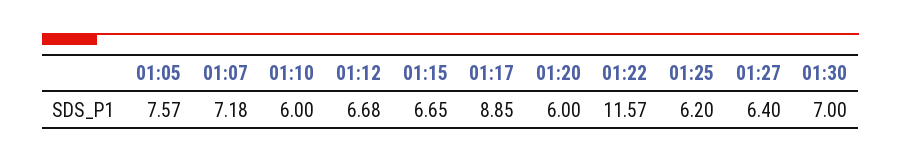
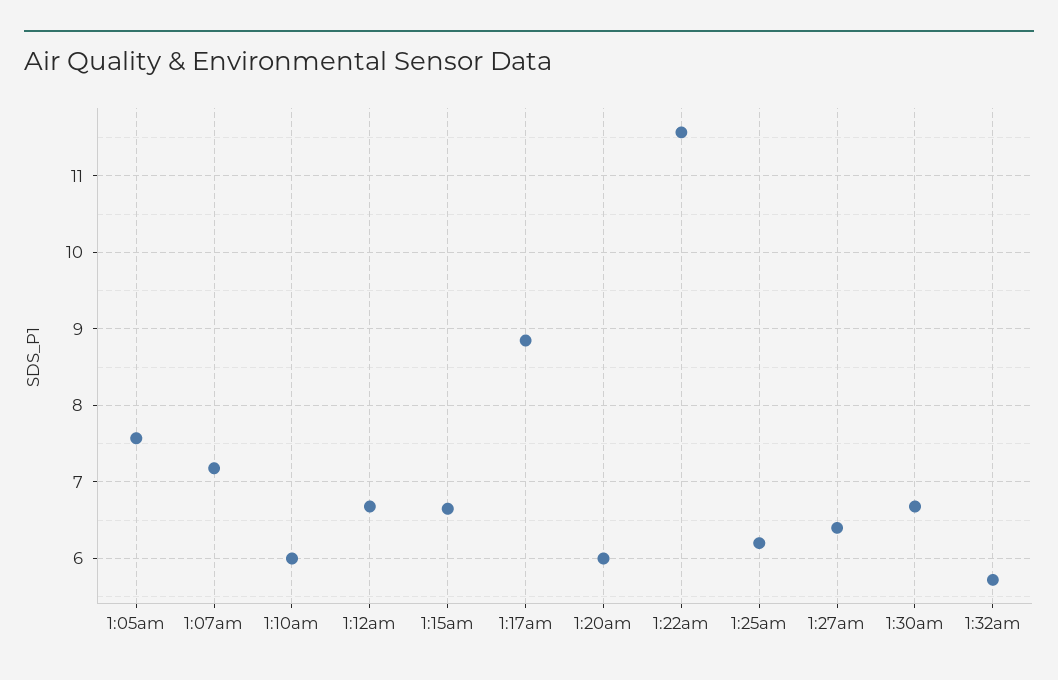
01:30: 7 -> 6.7
1:32am: none -> 5.7

